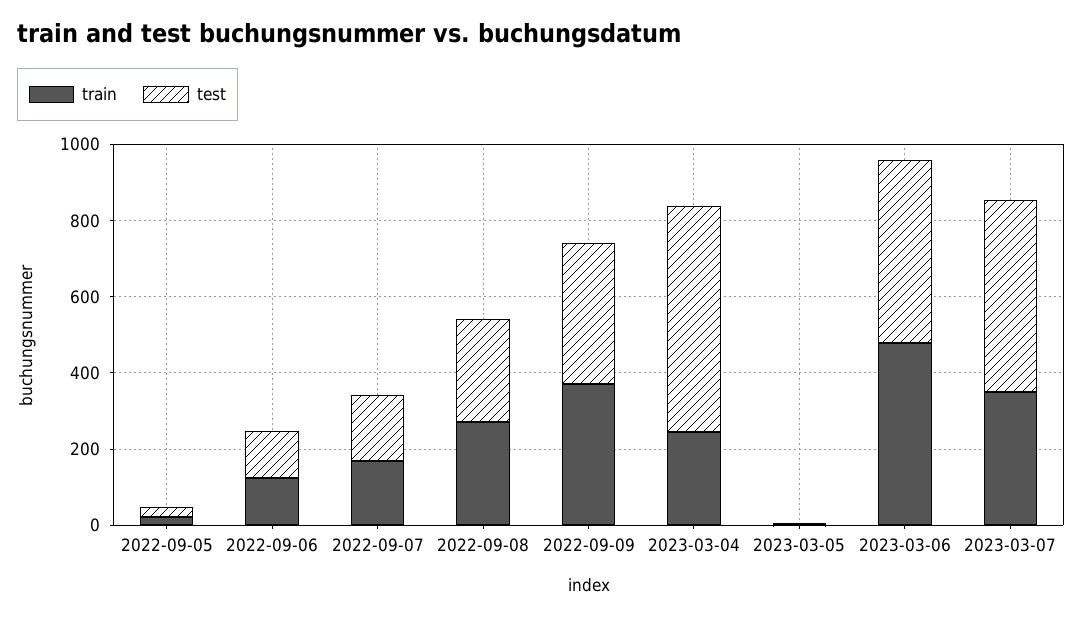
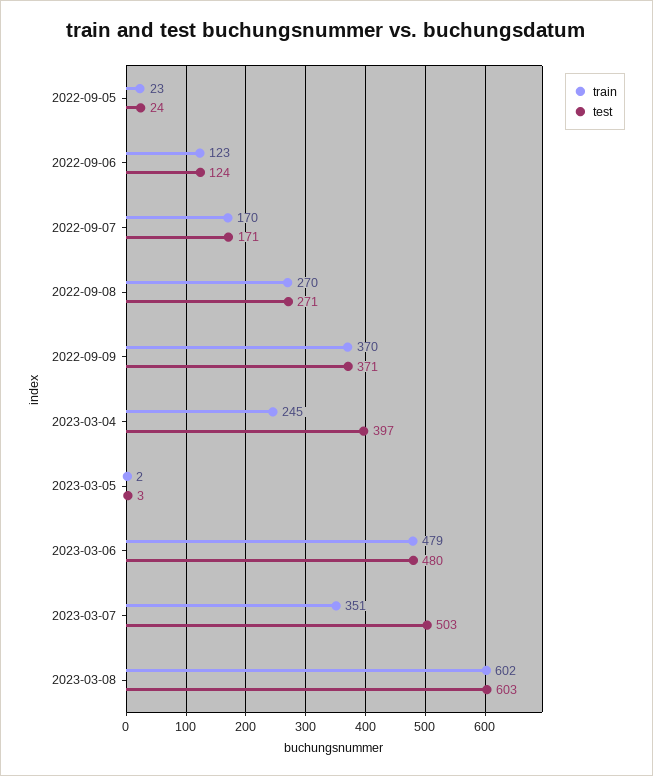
test, 2023-03-04: 600 -> 397
train, 2023-03-08: none -> 602
test, 2023-03-08: none -> 603

